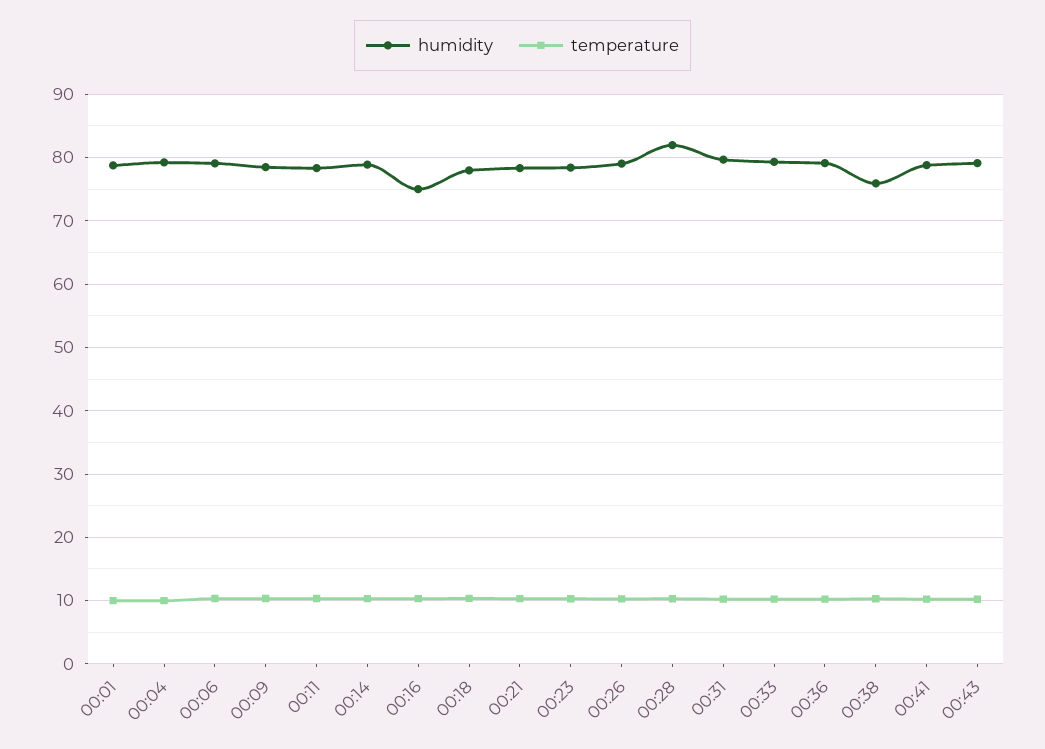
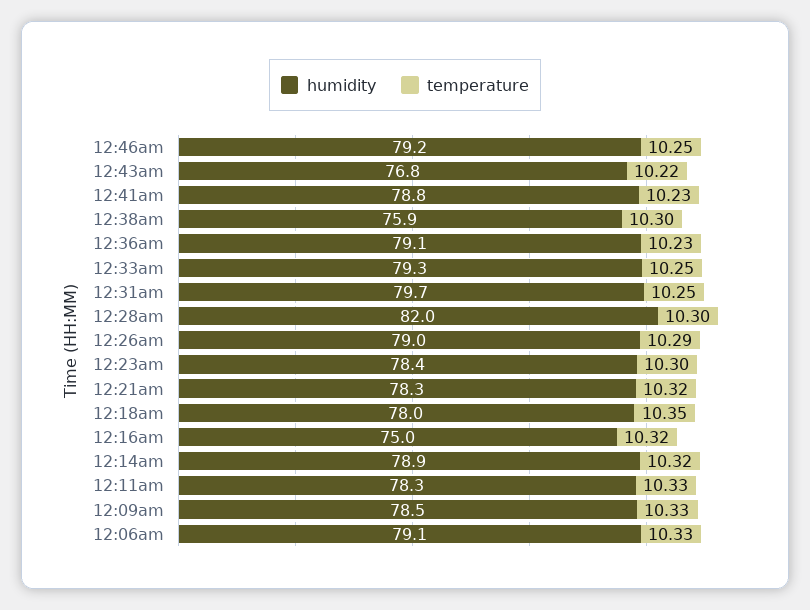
humidity, 00:01: 79 -> none
temperature, 00:01: 10 -> none
humidity, 00:04: 79 -> none
temperature, 00:04: 10 -> none
humidity, 00:43: 79 -> 76.8
humidity, 12:46am: none -> 79.2
temperature, 12:46am: none -> 10.25

